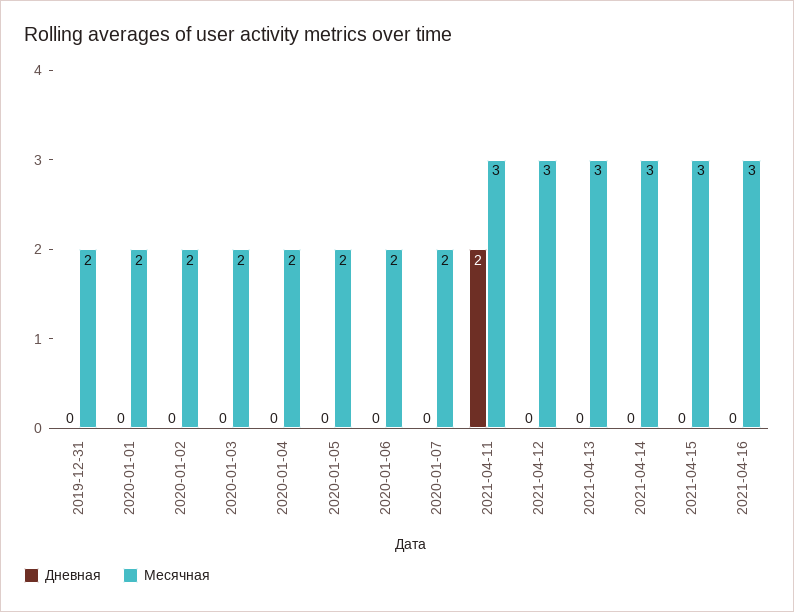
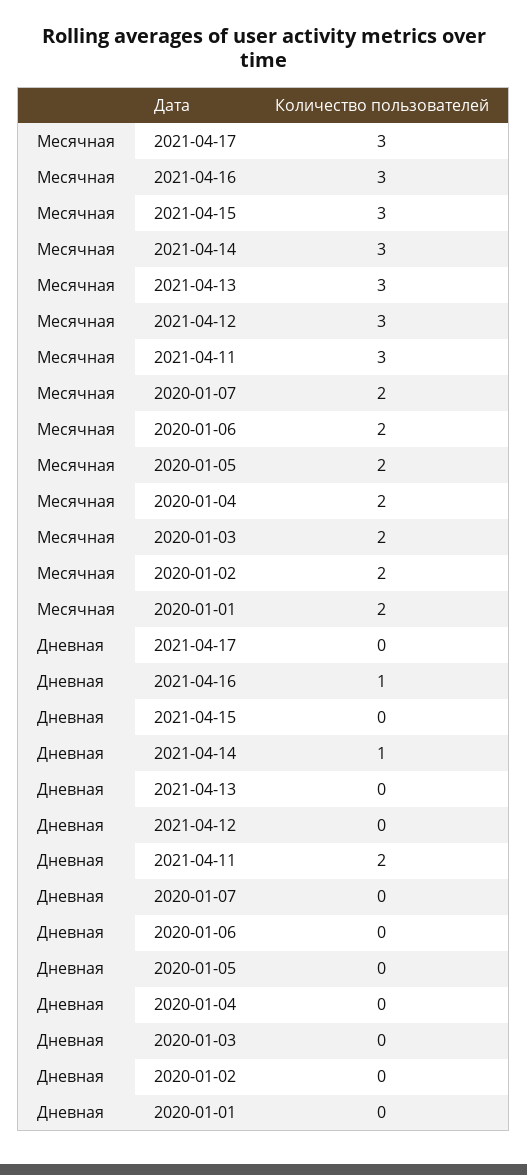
Дневная, 2019-12-31: 0 -> none
Месячная, 2019-12-31: 2 -> none
Дневная, 2021-04-14: 0 -> 1
Дневная, 2021-04-16: 0 -> 1
Месячная, 2021-04-17: none -> 3
Дневная, 2021-04-17: none -> 0

